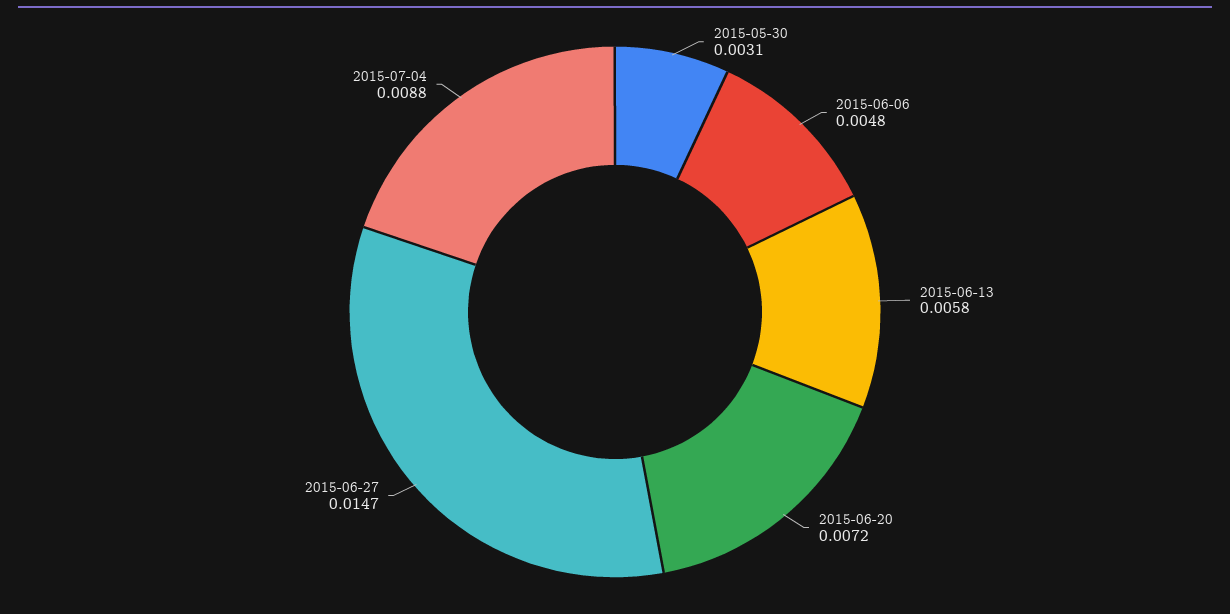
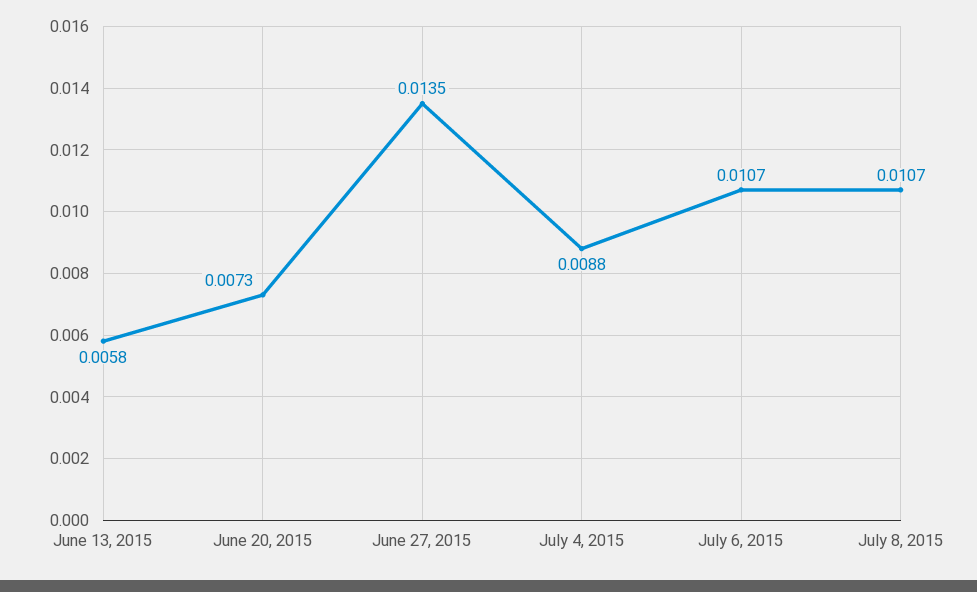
2015-05-30: 0.0031 -> none
2015-06-06: 0.0048 -> none
2015-06-20: 0.0072 -> 0.0073
2015-06-27: 0.0147 -> 0.0135
July 6, 2015: none -> 0.0107
July 8, 2015: none -> 0.0107

